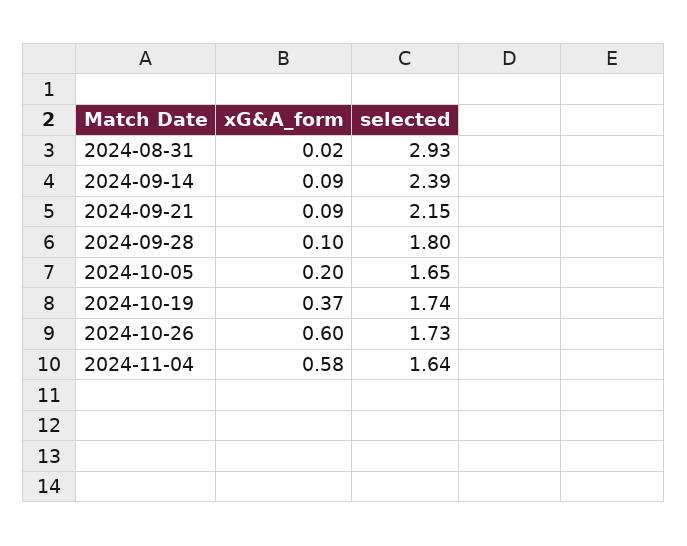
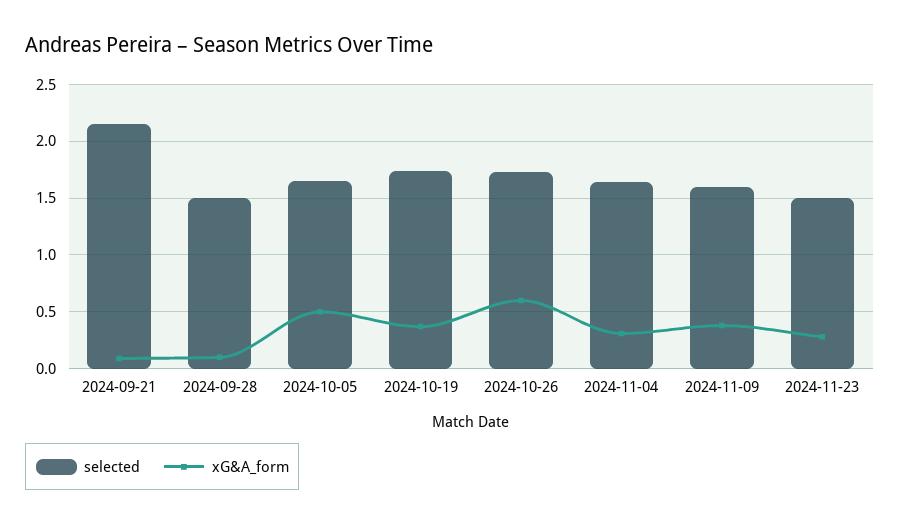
xG&A_form, 2024-08-31: 0.02 -> none
selected, 2024-08-31: 2.93 -> none
xG&A_form, 2024-09-14: 0.09 -> none
selected, 2024-09-14: 2.39 -> none
selected, 2024-09-28: 1.8 -> 1.5
xG&A_form, 2024-10-05: 0.2 -> 0.5
xG&A_form, 2024-11-04: 0.58 -> 0.3
selected, 2024-11-09: none -> 1.6
xG&A_form, 2024-11-09: none -> 0.4
selected, 2024-11-23: none -> 1.5
xG&A_form, 2024-11-23: none -> 0.3

